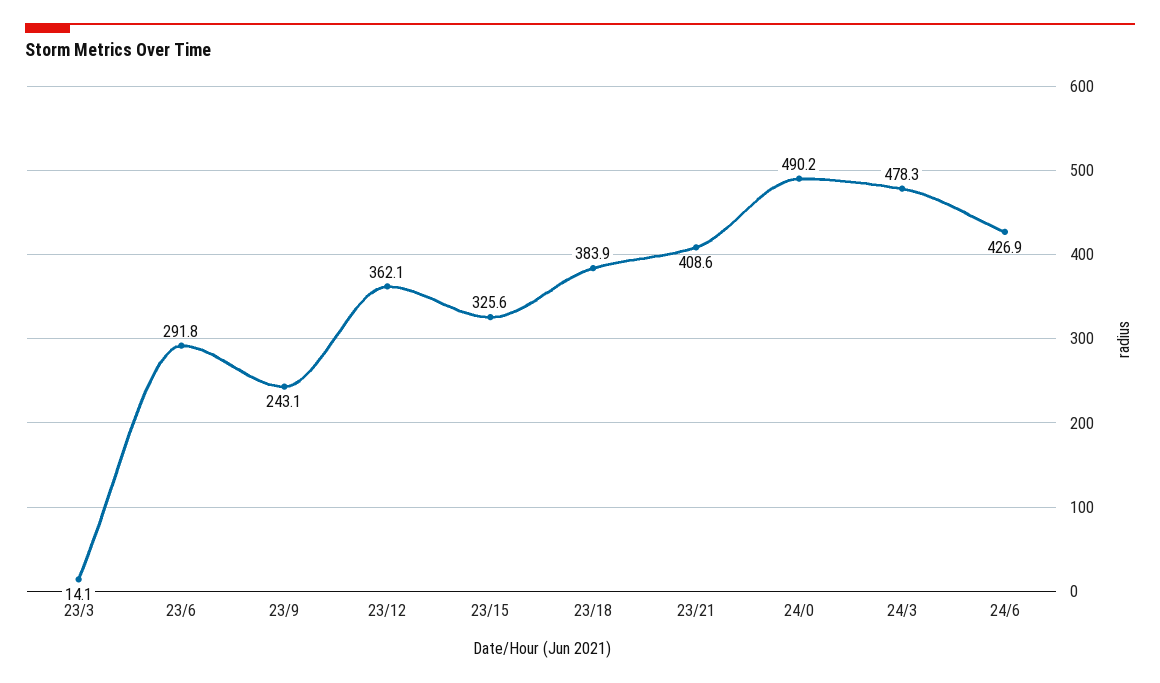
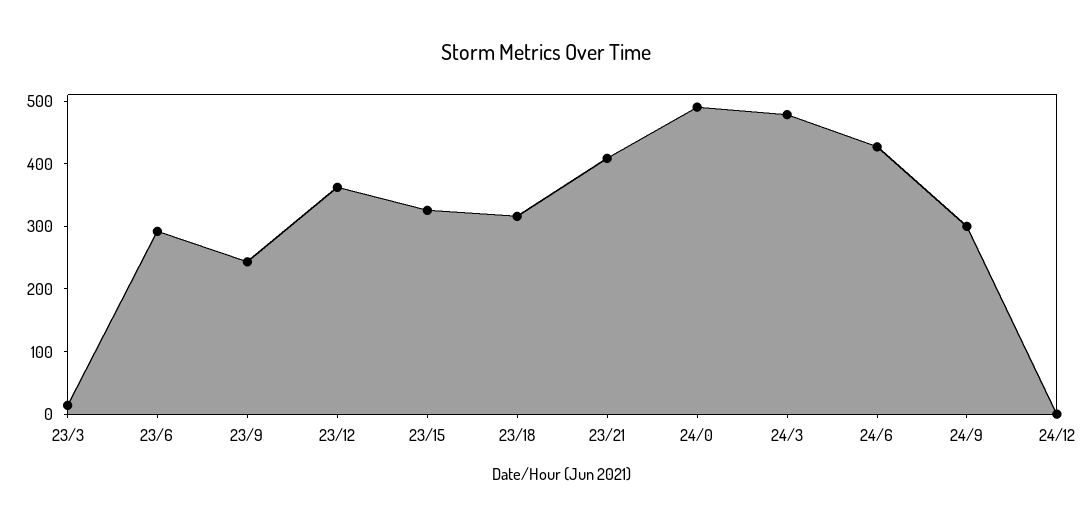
23/18: 383.9 -> 320
24/9: none -> 300
24/12: none -> 0

